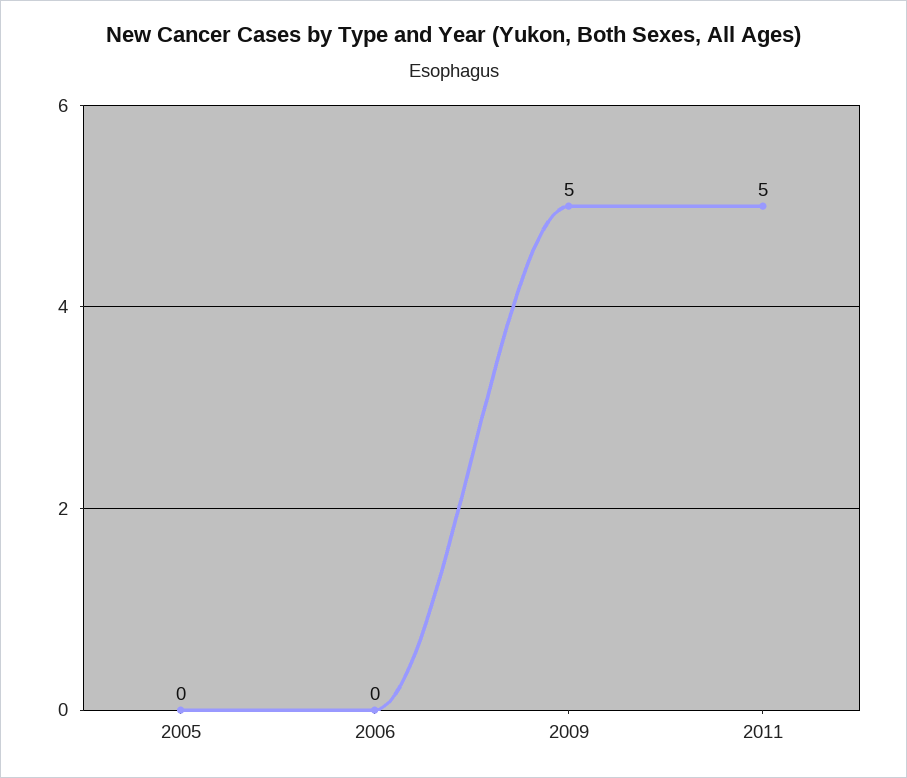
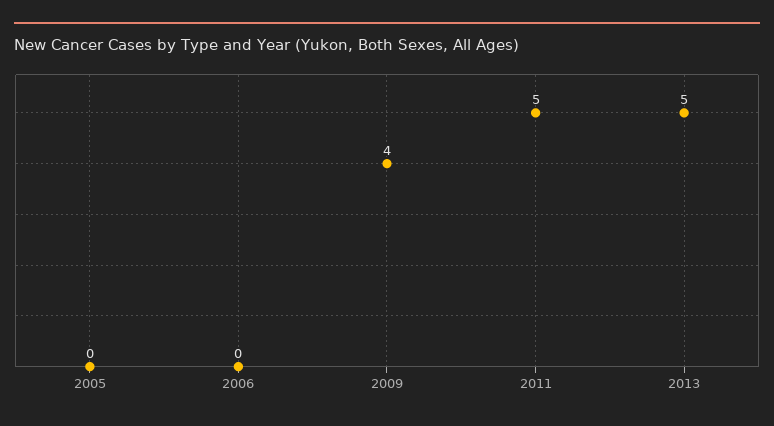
2009: 5 -> 4
2013: none -> 5

